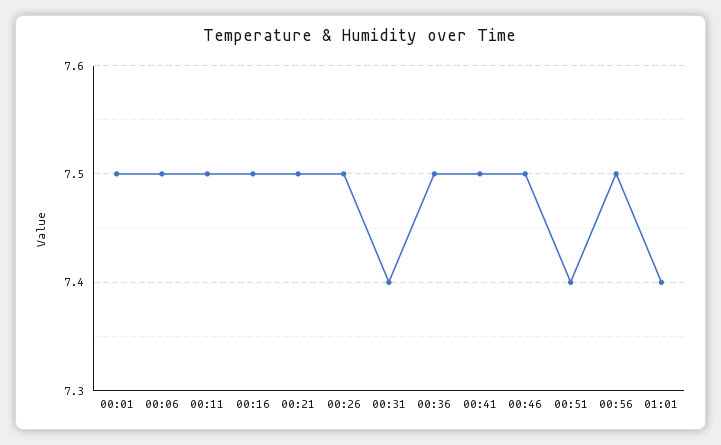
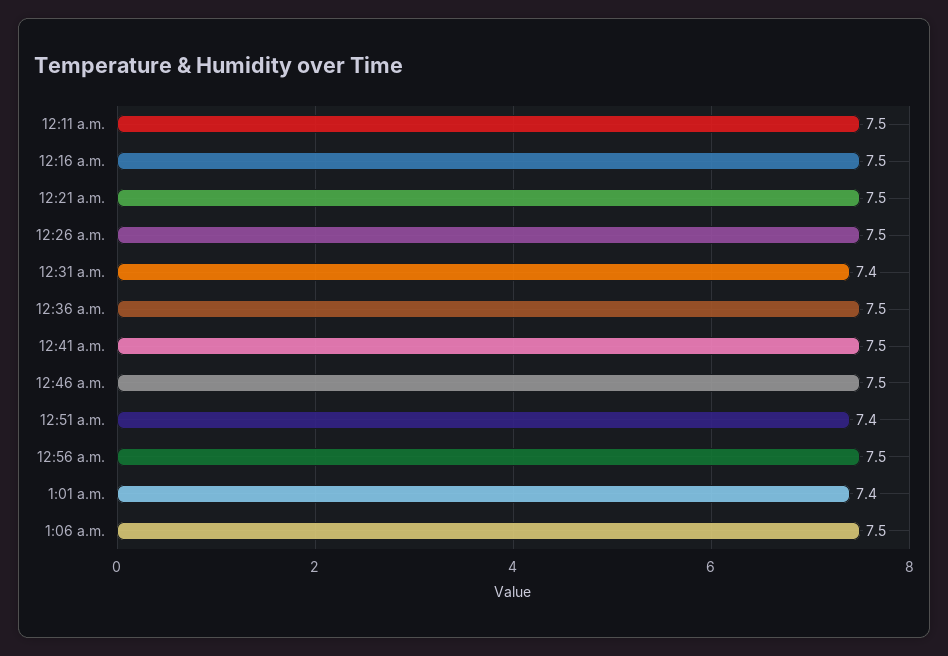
00:01: 7.5 -> none
00:06: 7.5 -> none
1:06 a.m.: none -> 7.5

